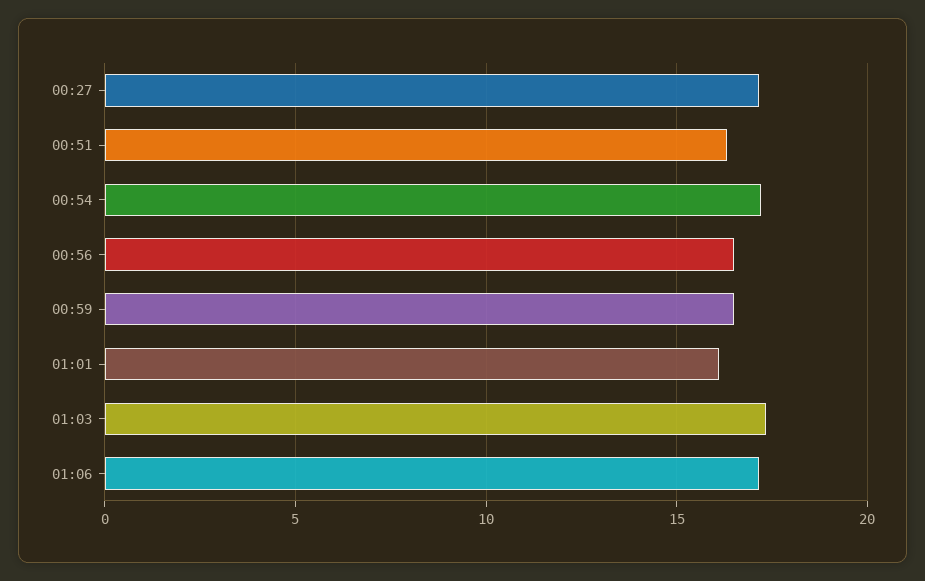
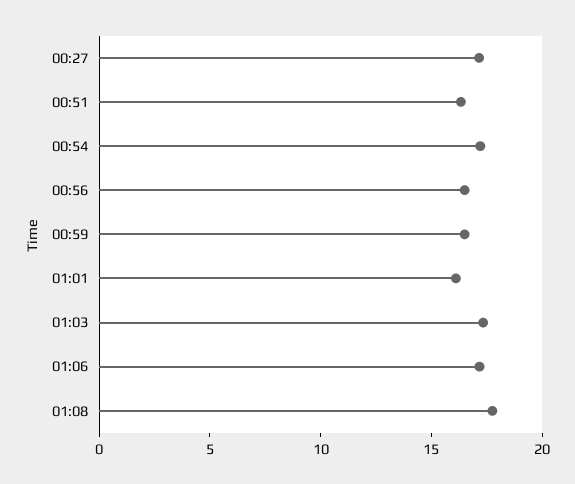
01:08: none -> 18

